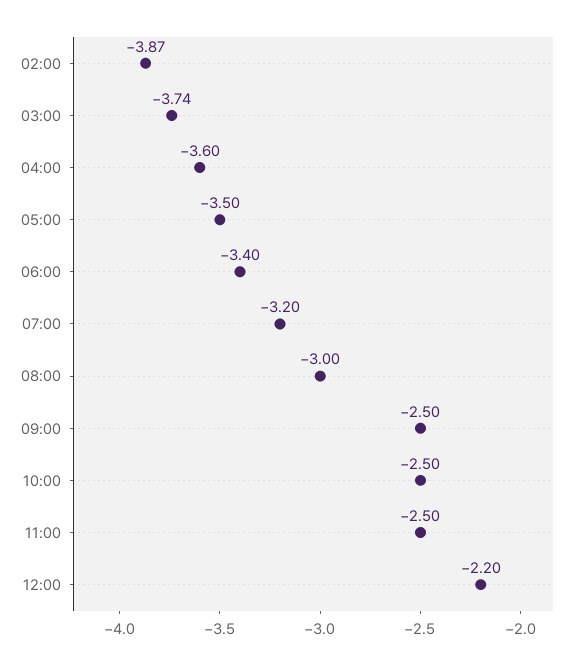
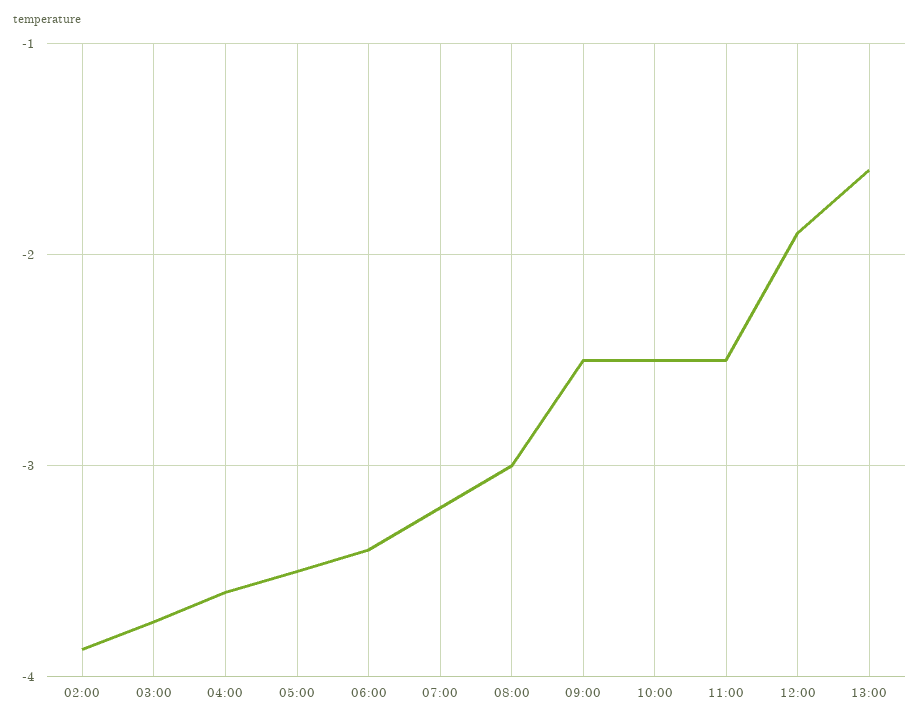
12:00: -2.2 -> -1.9
13:00: none -> -1.6

